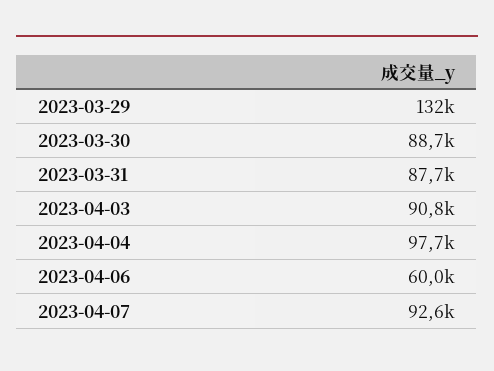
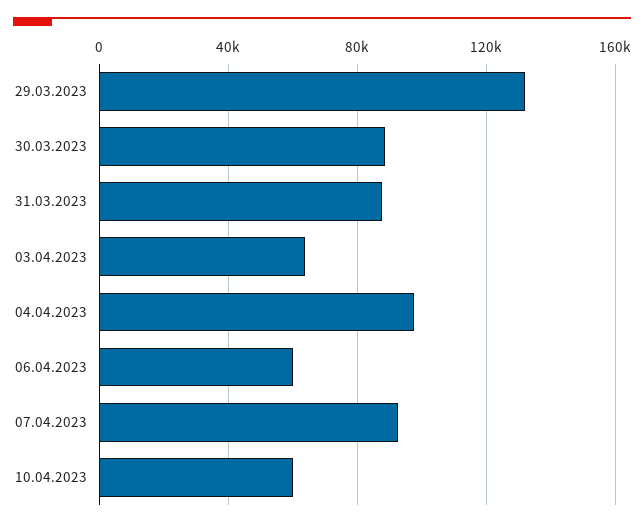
2023-04-03: 90800 -> 65000
10.04.2023: none -> 60000

